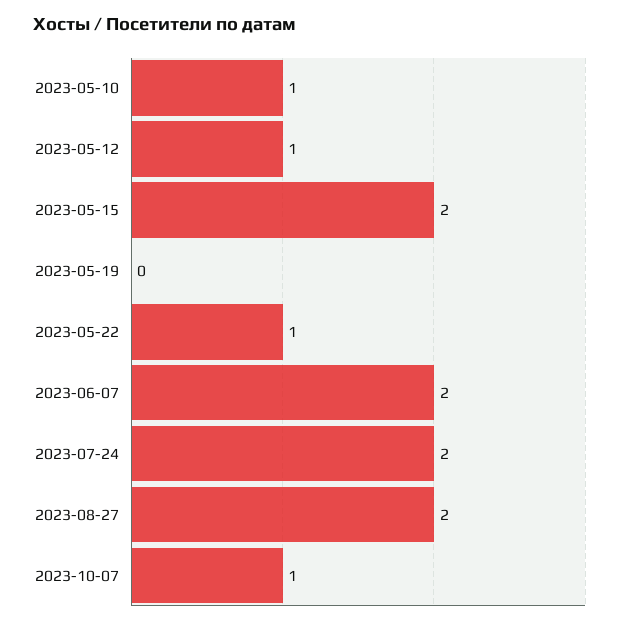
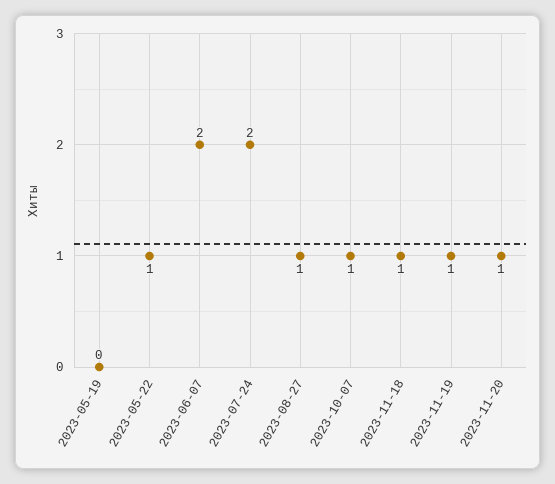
2023-05-10: 1 -> none
2023-05-12: 1 -> none
2023-05-15: 2 -> none
2023-08-27: 2 -> 1
2023-11-18: none -> 1
2023-11-19: none -> 1
2023-11-20: none -> 1

